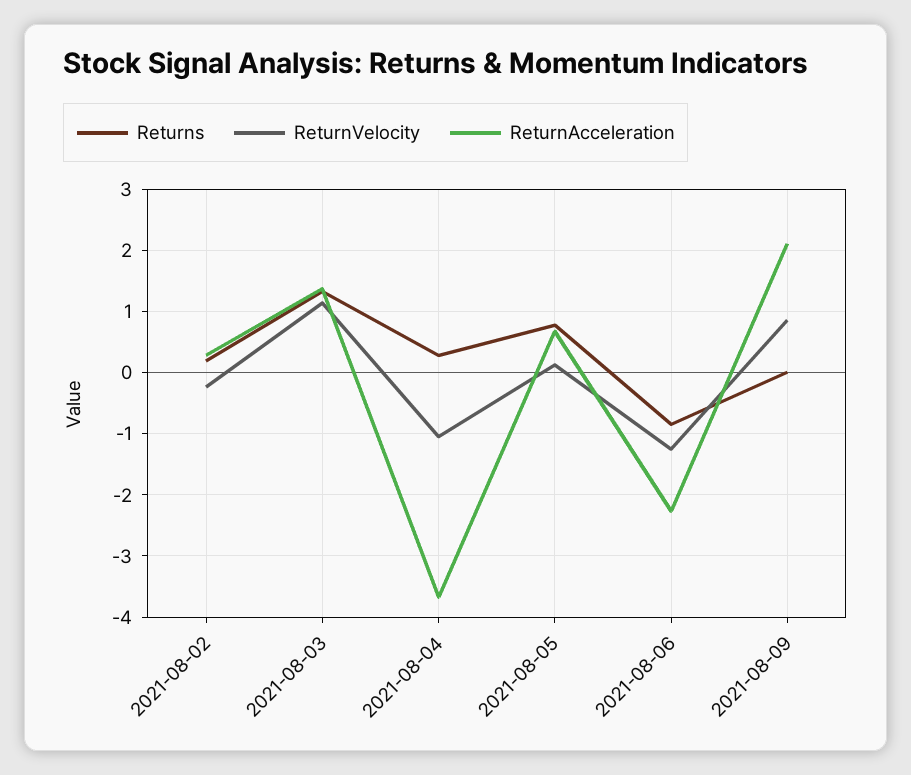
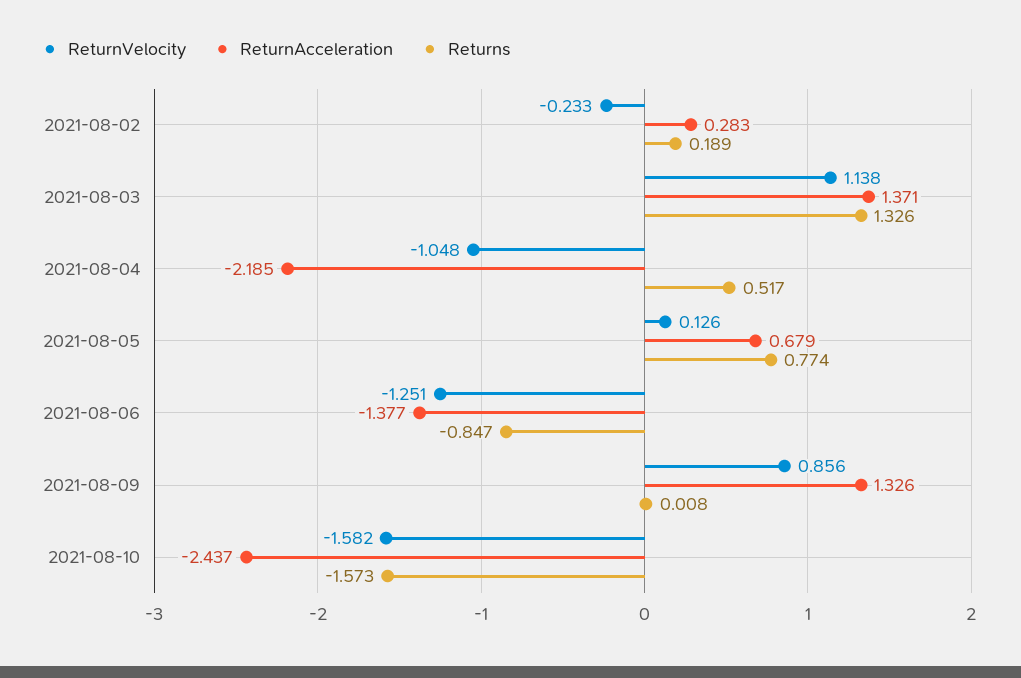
Returns, 2021-08-04: 0.3 -> 0.517
ReturnAcceleration, 2021-08-04: -3.7 -> -2.185
ReturnAcceleration, 2021-08-06: -2.3 -> -1.377
ReturnAcceleration, 2021-08-09: 2.1 -> 1.326
ReturnVelocity, 2021-08-10: none -> -1.582
ReturnAcceleration, 2021-08-10: none -> -2.437
Returns, 2021-08-10: none -> -1.573

